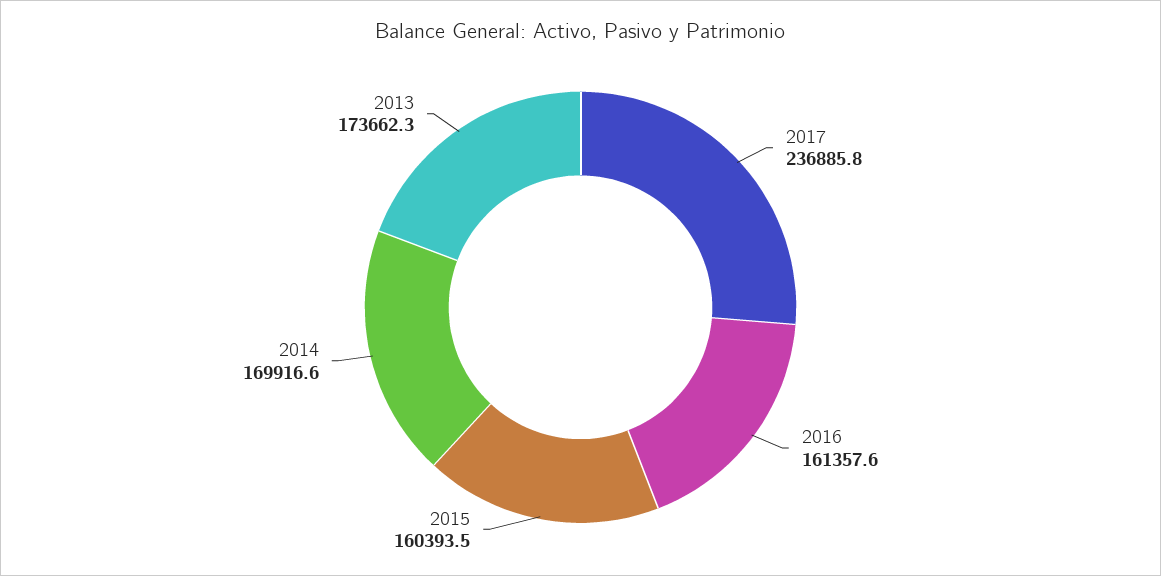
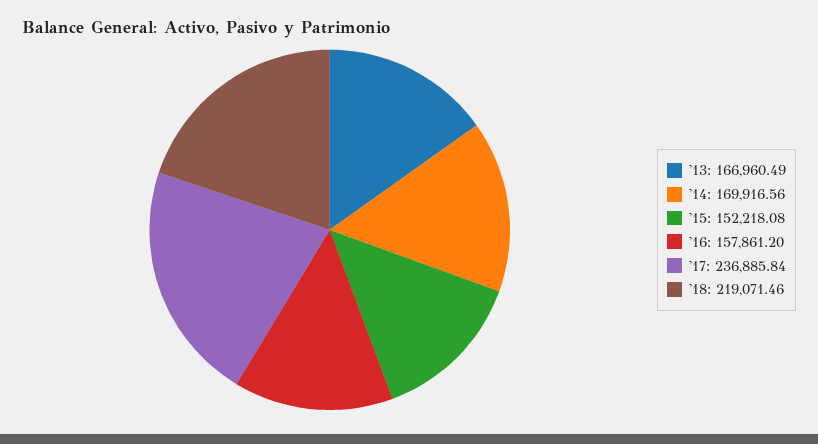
2016: 161357.6 -> 157861.2
2015: 160393.5 -> 152218.08
2013: 173662.3 -> 166960.49
'18: none -> 219071.46

